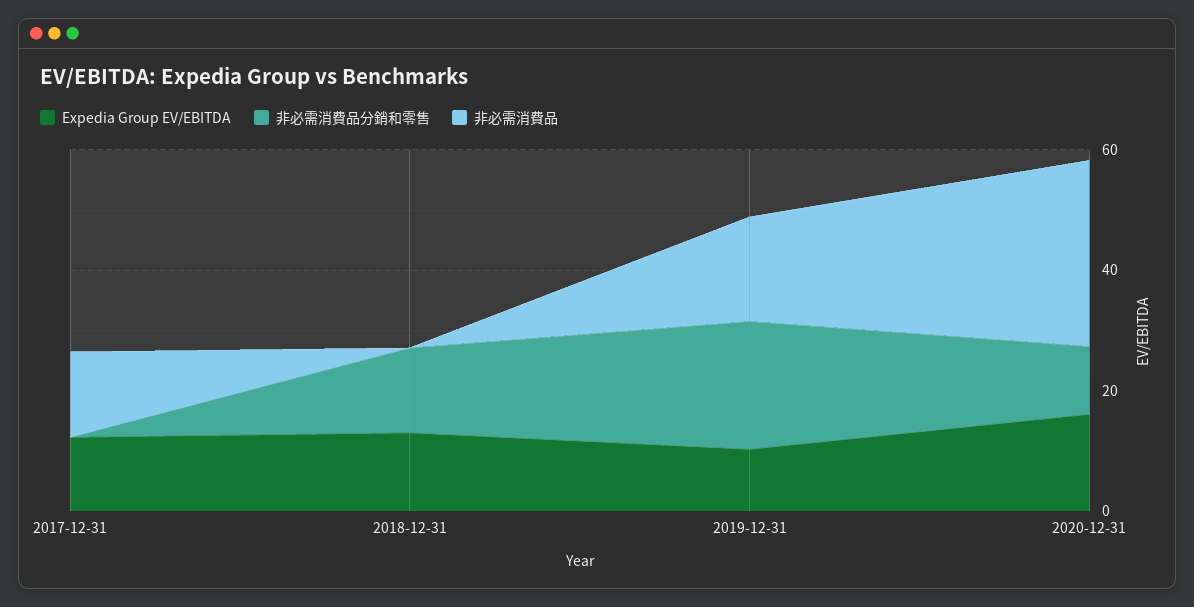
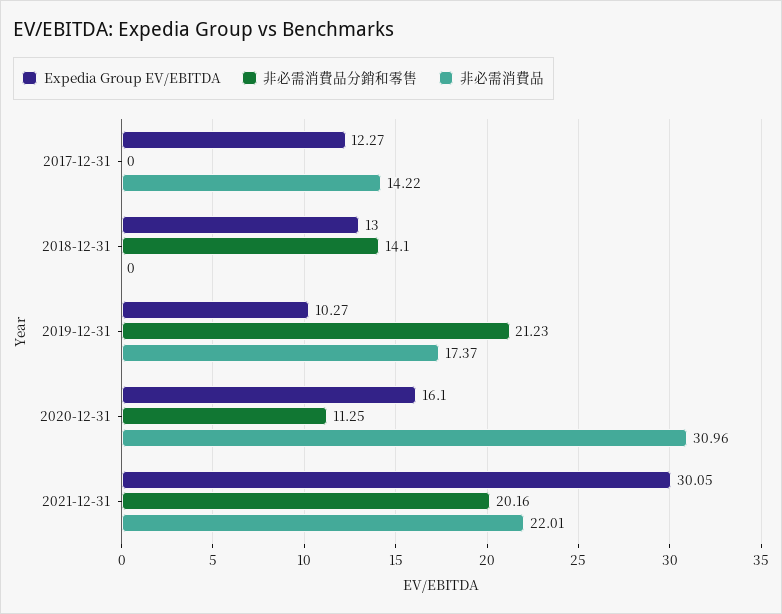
Expedia Group EV/EBITDA, 2021-12-31: none -> 30.05
非必需消費品分銷和零售, 2021-12-31: none -> 20.16
非必需消費品, 2021-12-31: none -> 22.01

